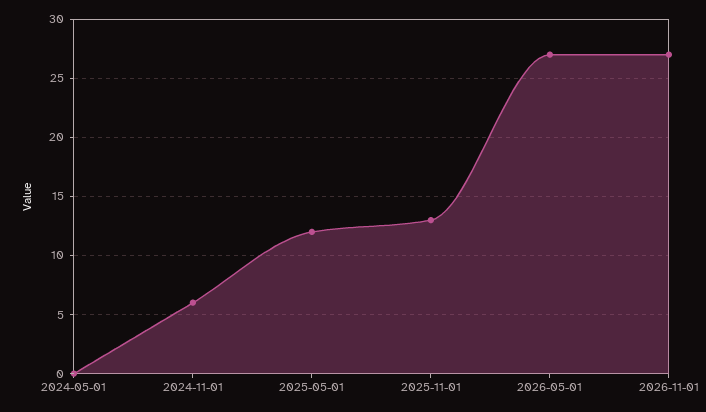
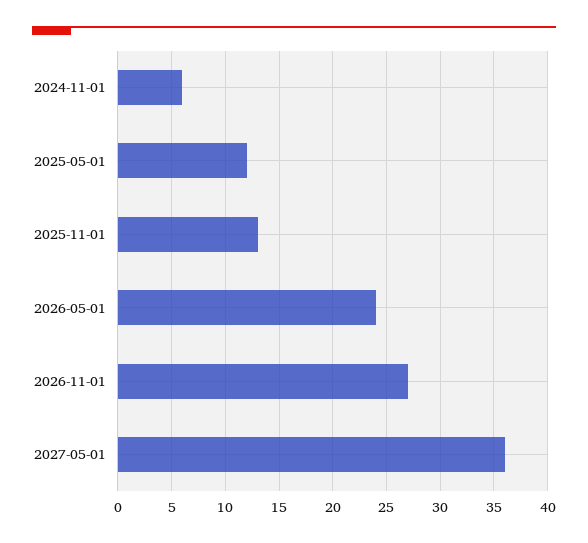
2024-05-01: 0 -> none
2026-05-01: 27 -> 24
2027-05-01: none -> 36

